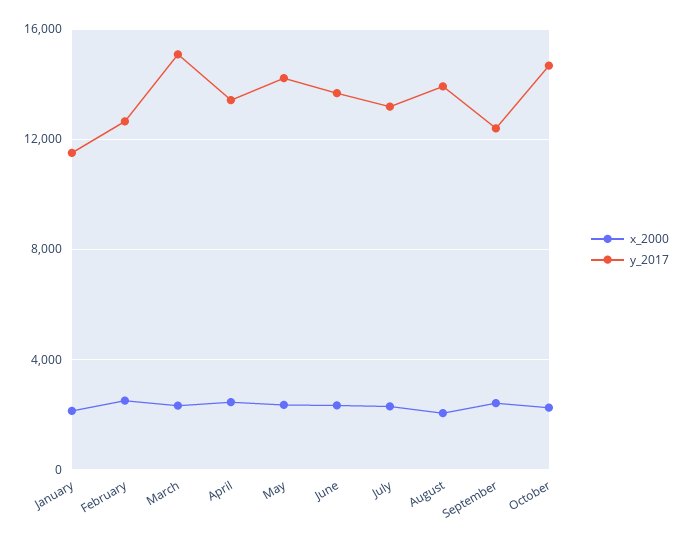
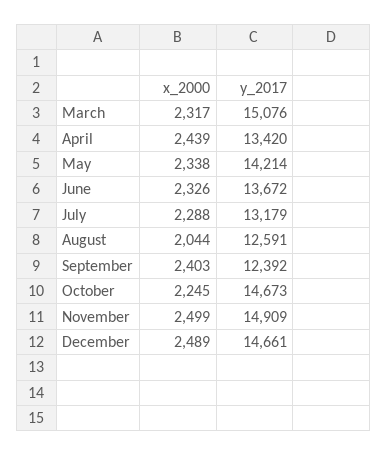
x_2000, January: 2000 -> none
y_2017, January: 11500 -> none
x_2000, February: 2500 -> none
y_2017, February: 12500 -> none
y_2017, August: 14000 -> 12591
x_2000, November: none -> 2499
y_2017, November: none -> 14909
x_2000, December: none -> 2489
y_2017, December: none -> 14661

